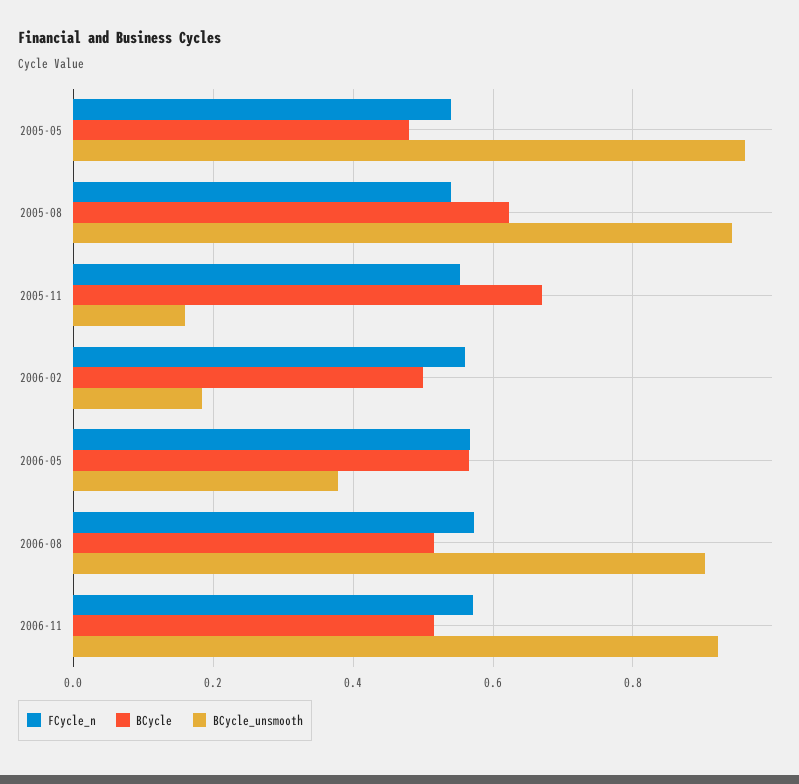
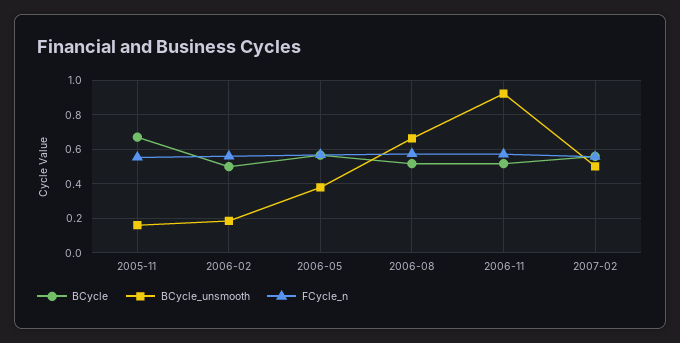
FCycle_n, 2005-05: 0.54 -> none
BCycle, 2005-05: 0.48 -> none
BCycle_unsmooth, 2005-05: 0.96 -> none
FCycle_n, 2005-08: 0.54 -> none
BCycle, 2005-08: 0.62 -> none
BCycle_unsmooth, 2005-08: 0.94 -> none
BCycle_unsmooth, 2006-08: 0.9 -> 0.65
BCycle, 2007-02: none -> 0.55
BCycle_unsmooth, 2007-02: none -> 0.5
FCycle_n, 2007-02: none -> 0.55

